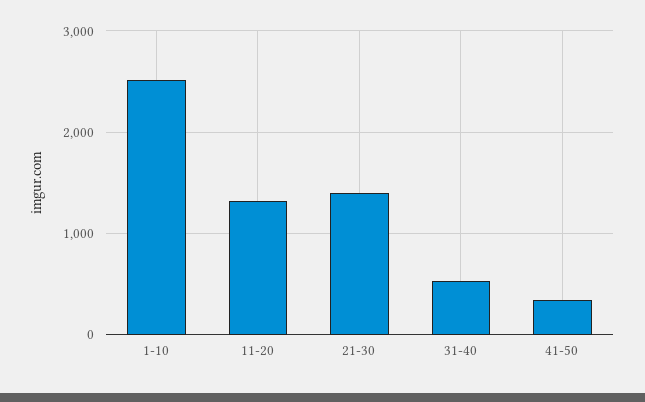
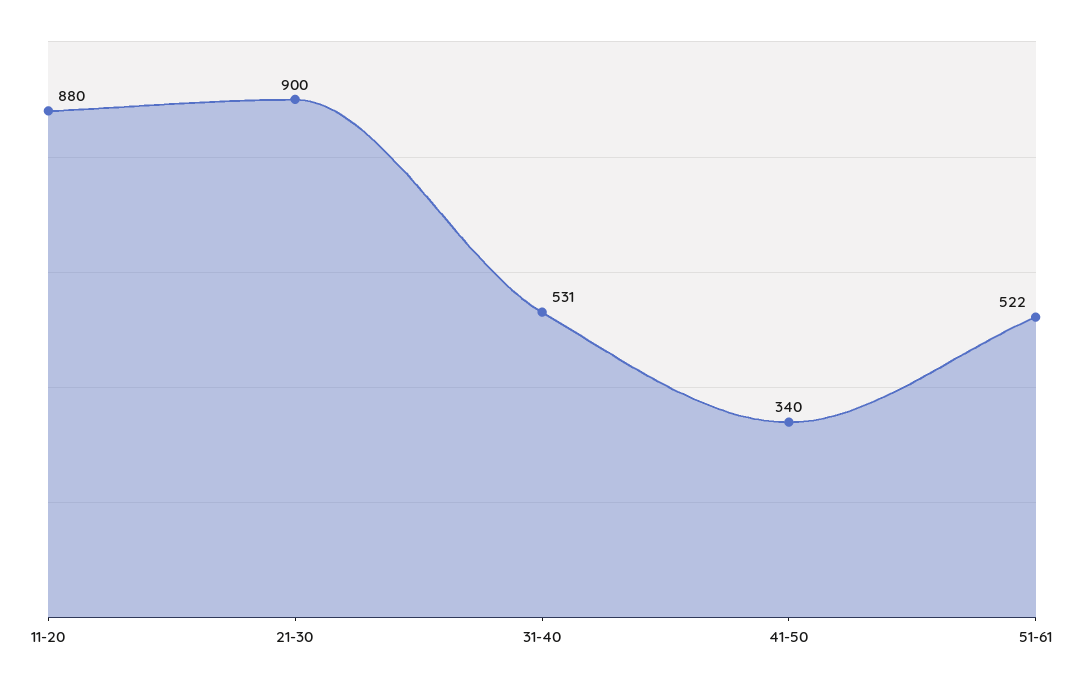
1-10: 2500 -> none
11-20: 1300 -> 880
21-30: 1400 -> 900
51-61: none -> 522

